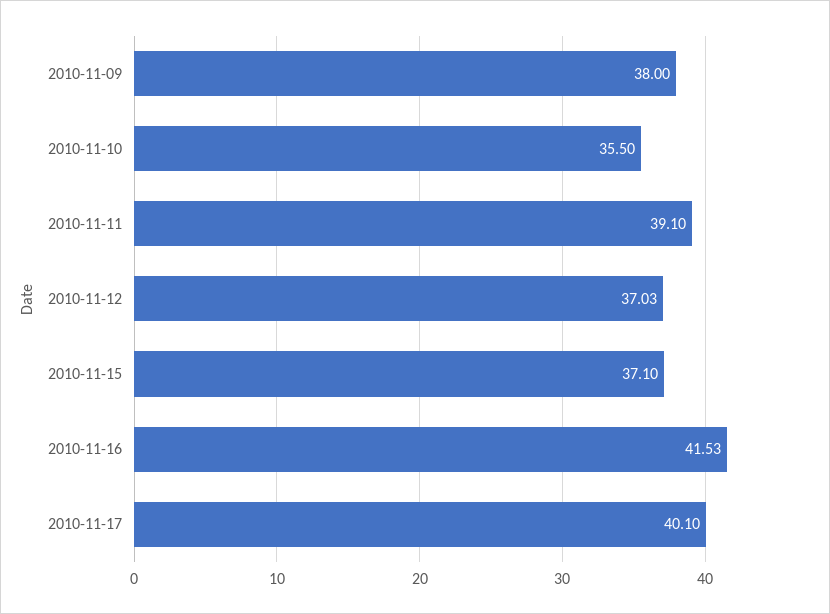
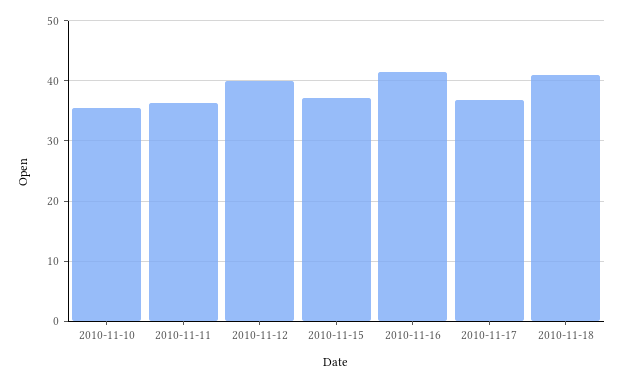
2010-11-09: 38 -> none
2010-11-11: 39.1 -> 36
2010-11-12: 37.03 -> 40
2010-11-17: 40.1 -> 37
2010-11-18: none -> 41

